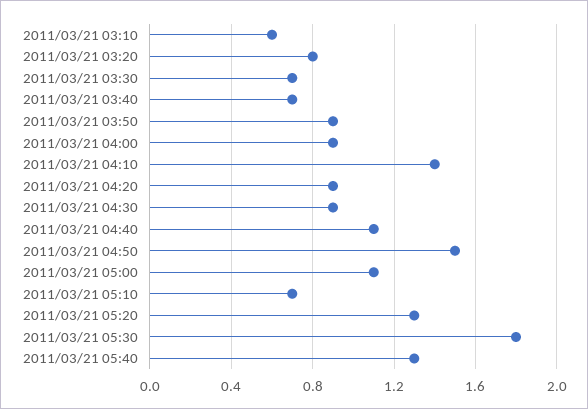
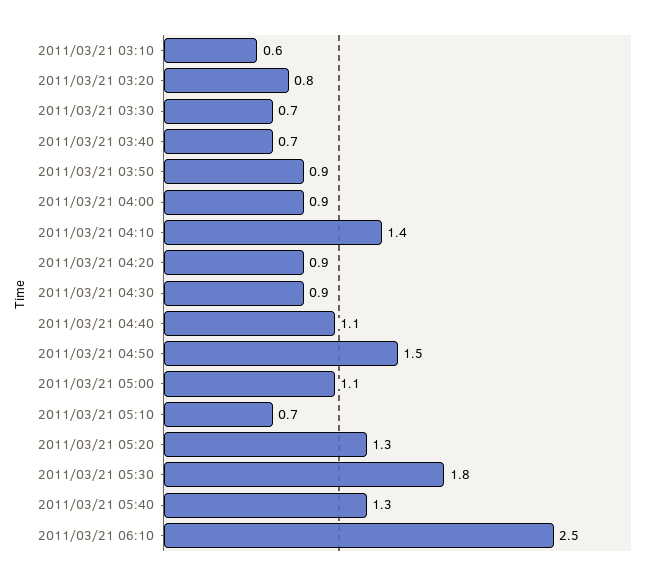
2011/03/21 06:10: none -> 2.5

